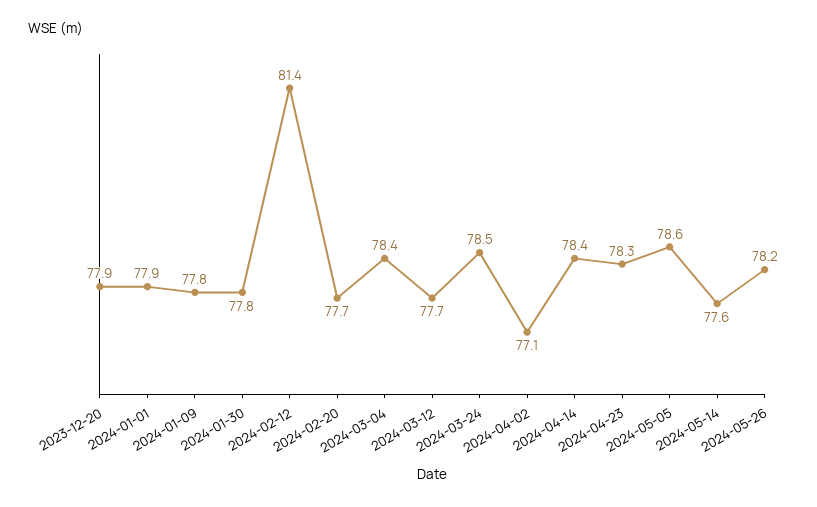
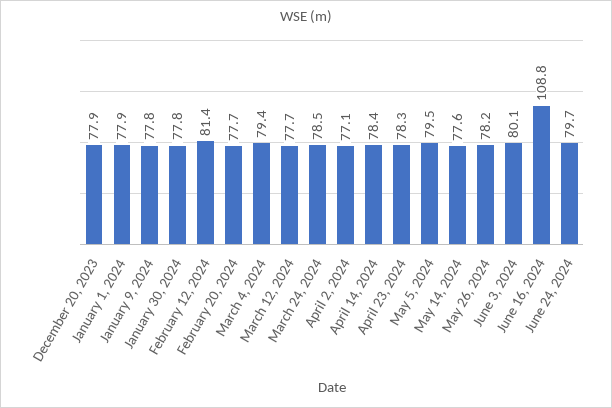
2024-03-04: 78.4 -> 79.4
2024-05-05: 78.6 -> 79.5
June 3, 2024: none -> 80.1
June 16, 2024: none -> 108.8
June 24, 2024: none -> 79.7

